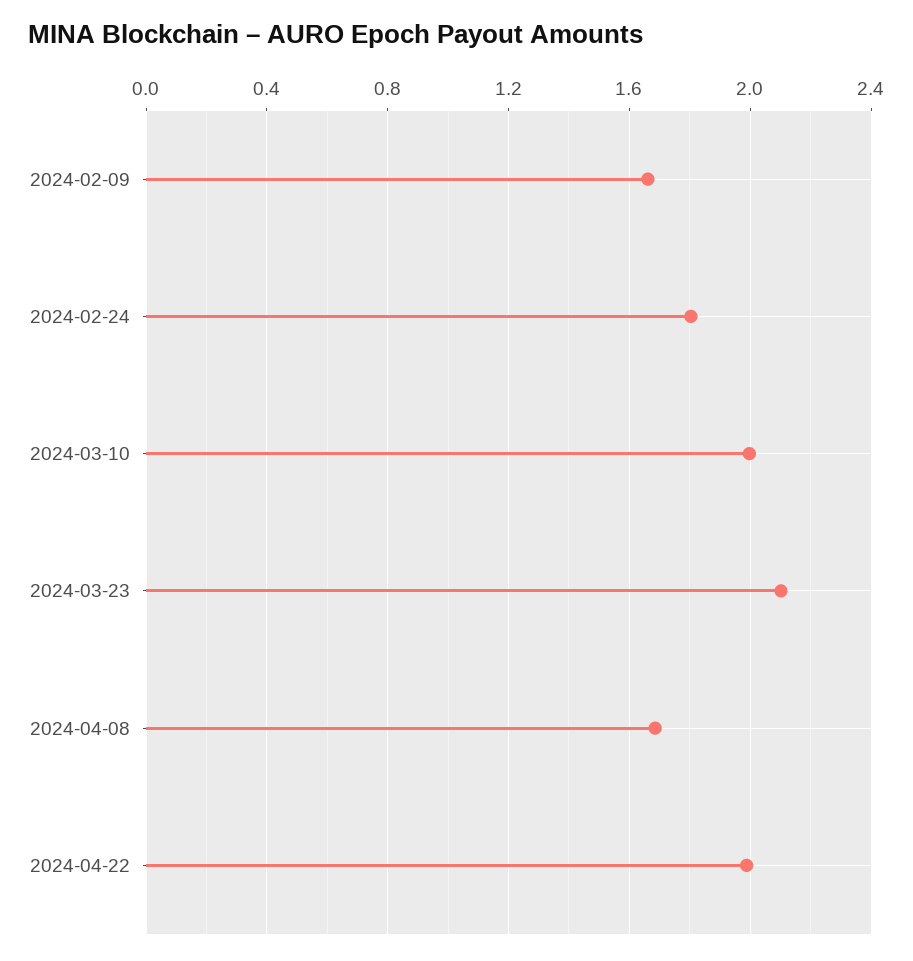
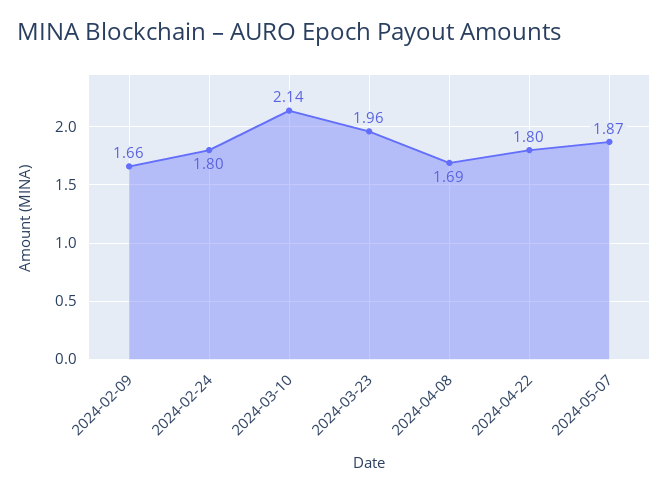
2024-03-10: 2 -> 2.14
2024-03-23: 2.1 -> 1.96
2024-04-22: 2 -> 1.8
2024-05-07: none -> 1.87

